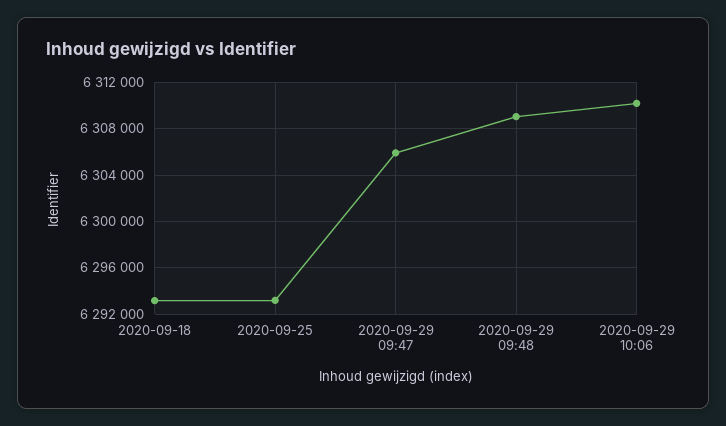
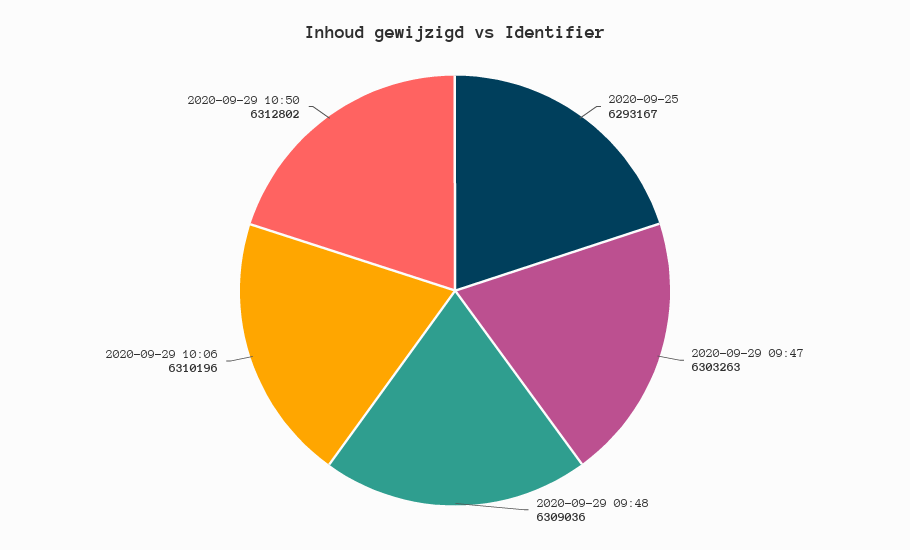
2020-09-18: 6293000 -> none
2020-09-29 09:47: 6306000 -> 6303263
2020-09-29 10:50: none -> 6312802

